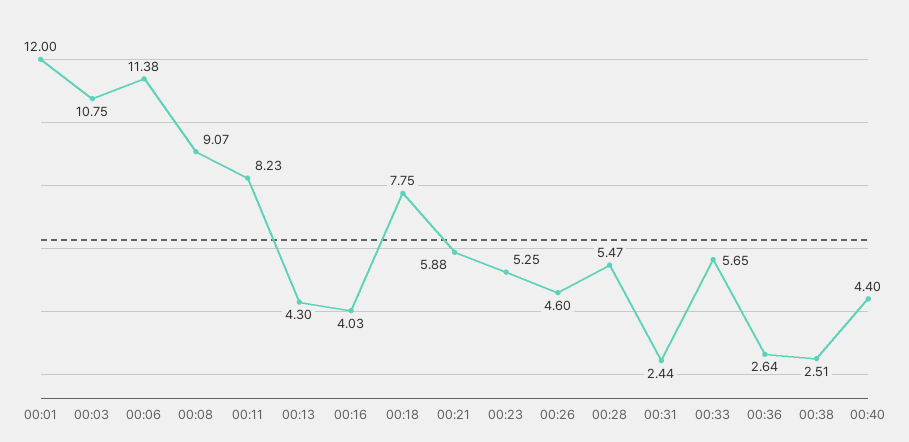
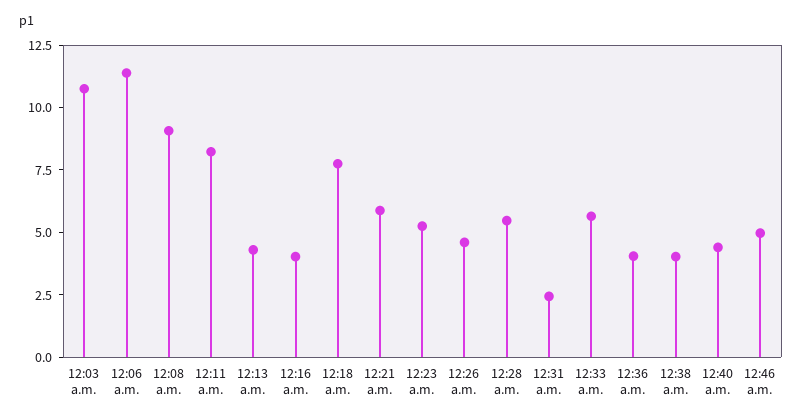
00:01: 12 -> none
00:36: 2.64 -> 4
00:38: 2.51 -> 4
12:46 a.m.: none -> 5

